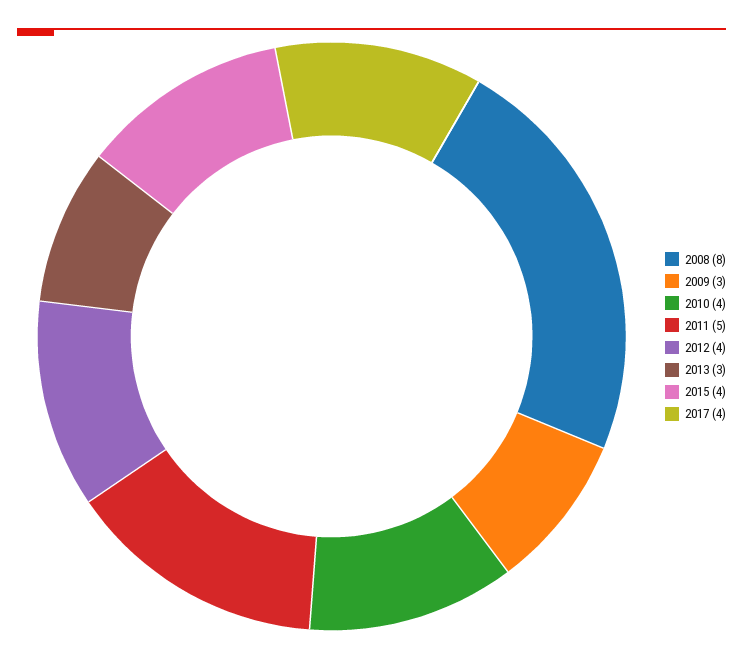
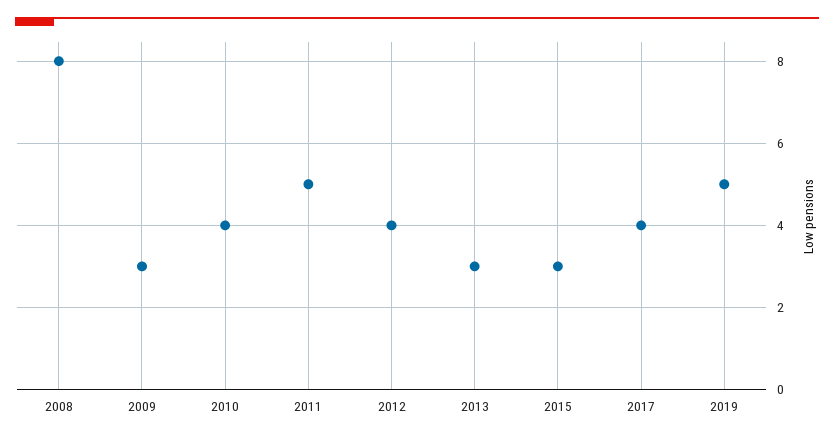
2015: 4 -> 3
2019: none -> 5

